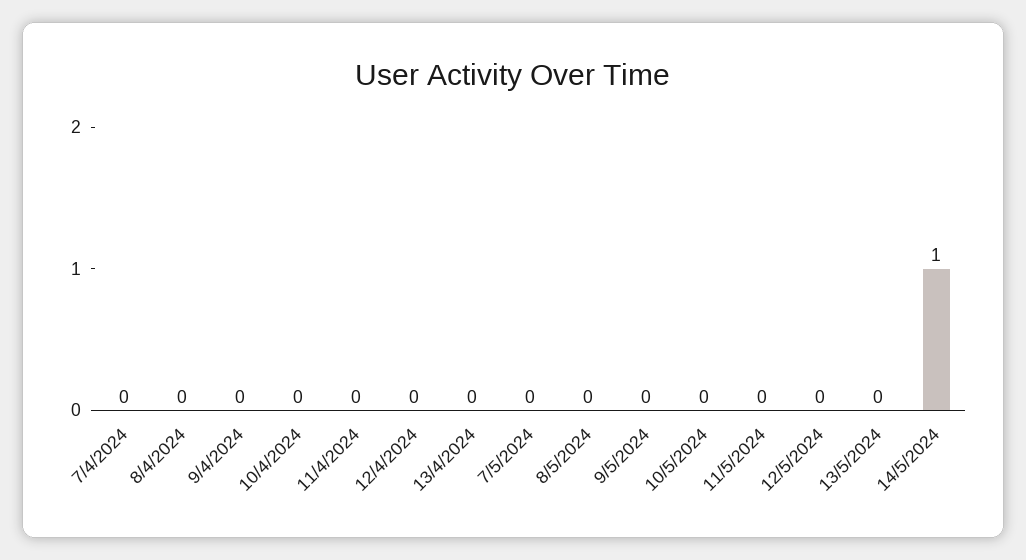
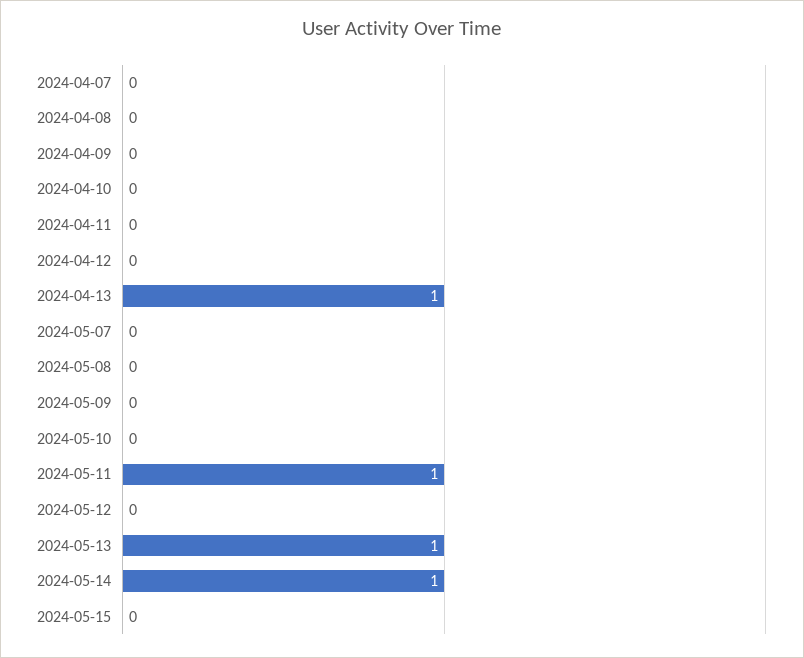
13/4/2024: 0 -> 1
11/5/2024: 0 -> 1
13/5/2024: 0 -> 1
2024-05-15: none -> 0

